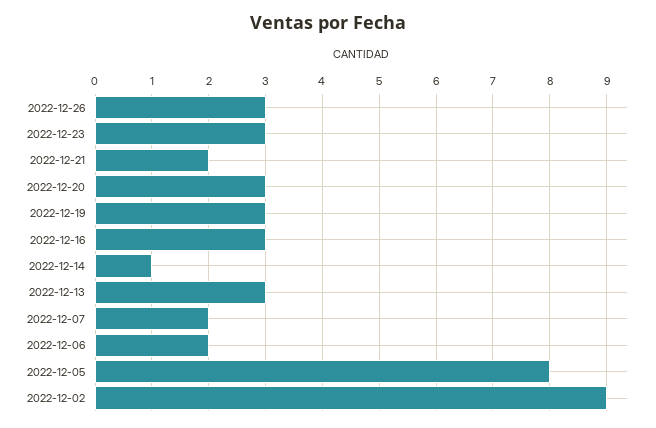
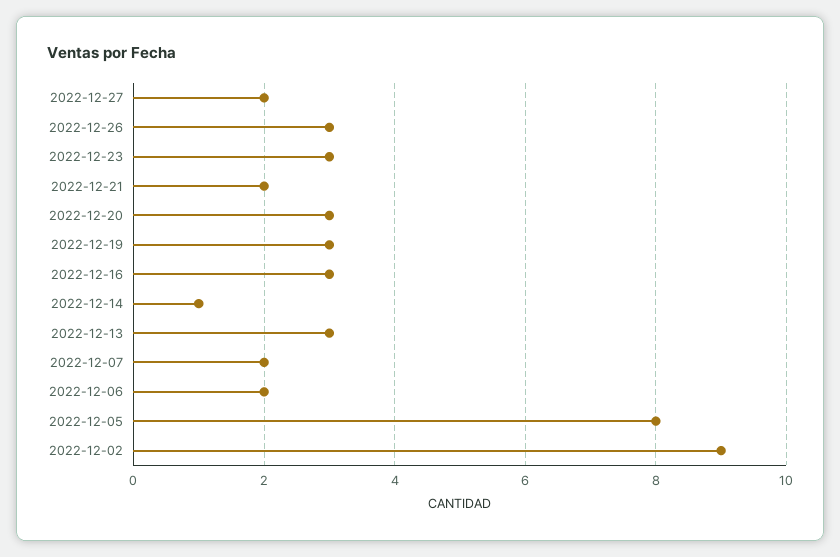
2022-12-27: none -> 2

